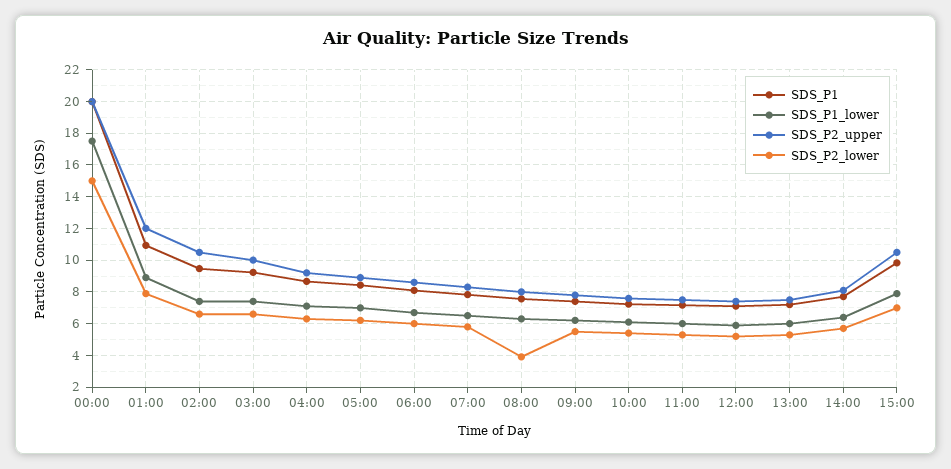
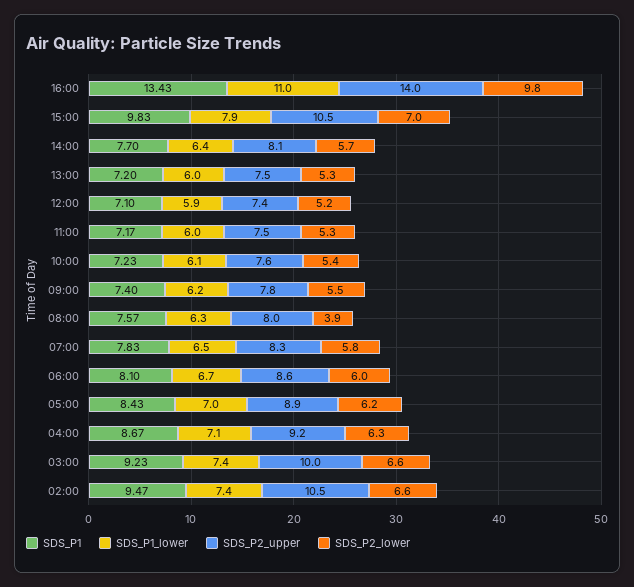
SDS_P1, 00:00: 20 -> none
SDS_P1_lower, 00:00: 17.5 -> none
SDS_P2_upper, 00:00: 20 -> none
SDS_P2_lower, 00:00: 15 -> none
SDS_P1, 01:00: 11 -> none
SDS_P1_lower, 01:00: 9 -> none
SDS_P2_upper, 01:00: 12 -> none
SDS_P2_lower, 01:00: 8 -> none
SDS_P1, 16:00: none -> 13.43
SDS_P1_lower, 16:00: none -> 11
SDS_P2_upper, 16:00: none -> 14
SDS_P2_lower, 16:00: none -> 9.8

